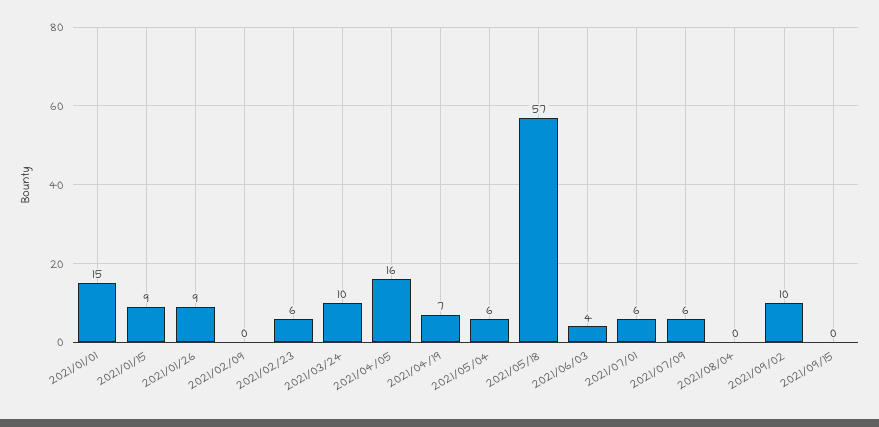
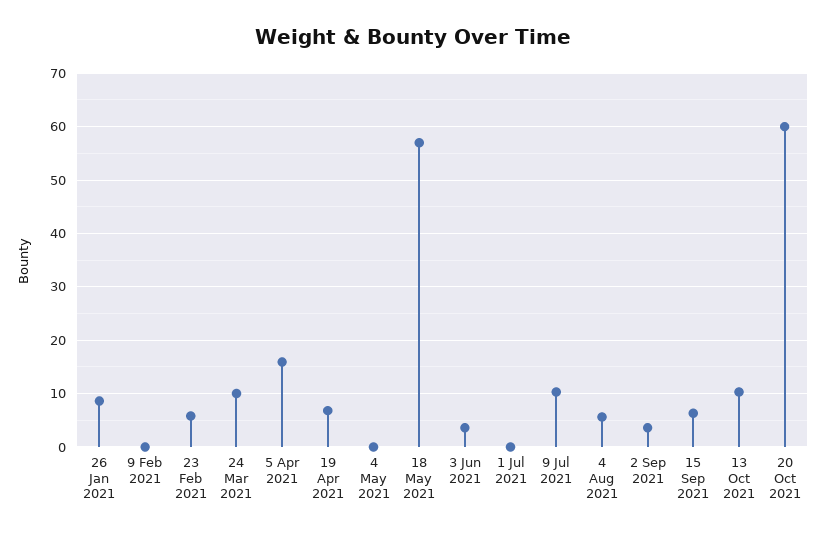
2021/01/01: 15 -> none
2021/01/15: 9 -> none
2021/05/04: 6 -> 0
2021/07/01: 6 -> 0
2021/07/09: 6 -> 10
2021/08/04: 0 -> 6
2021/09/02: 10 -> 4
2021/09/15: 0 -> 6
13 Oct 2021: none -> 10
20 Oct 2021: none -> 60

